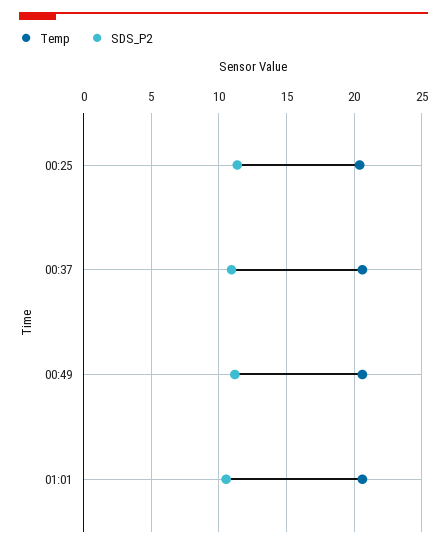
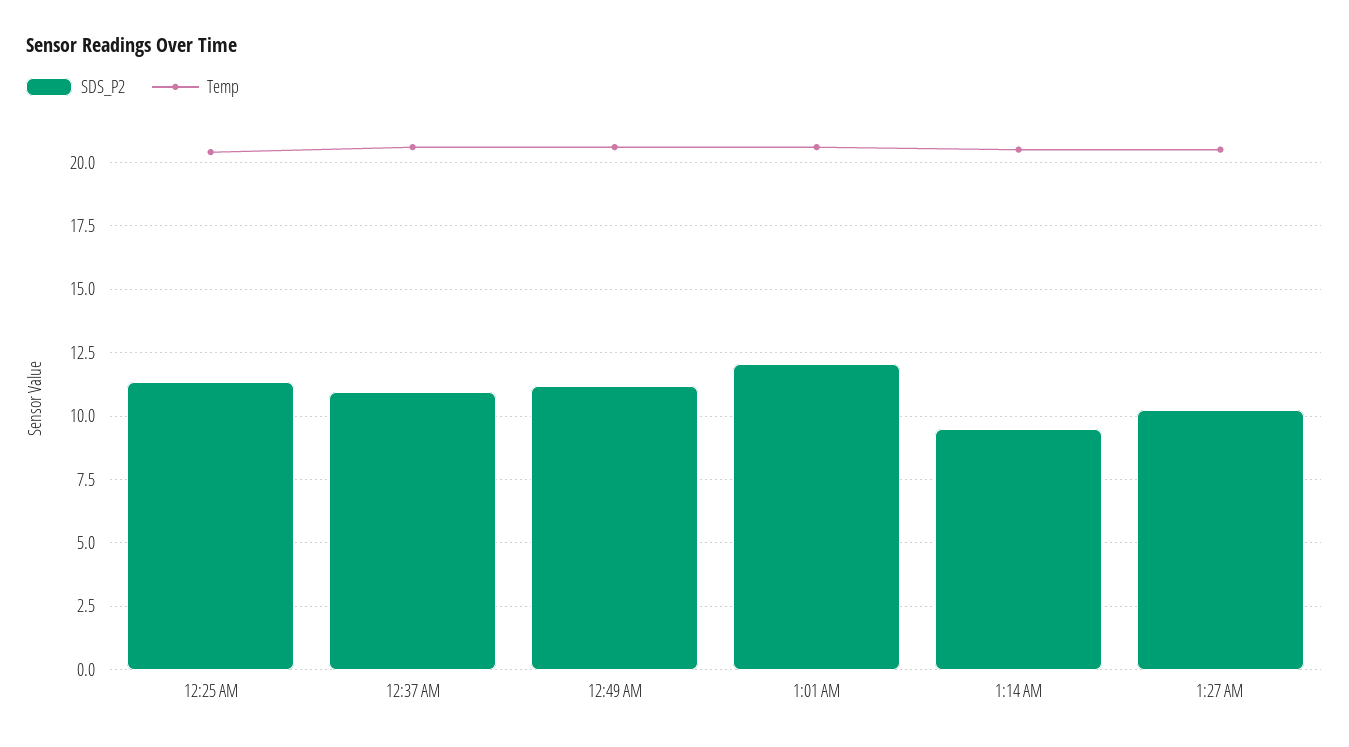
SDS_P2, 01:01: 10.5 -> 12
SDS_P2, 1:14 AM: none -> 9.5
Temp, 1:14 AM: none -> 20.5
SDS_P2, 1:27 AM: none -> 10.25
Temp, 1:27 AM: none -> 20.5

